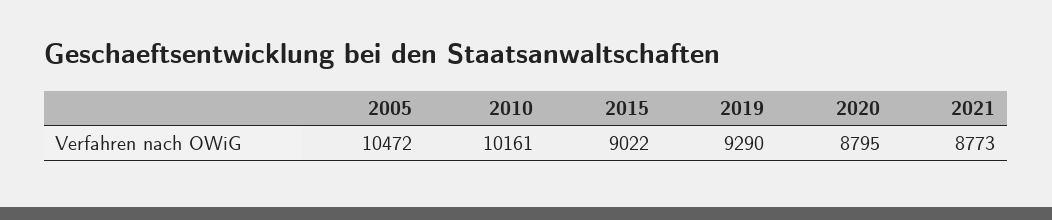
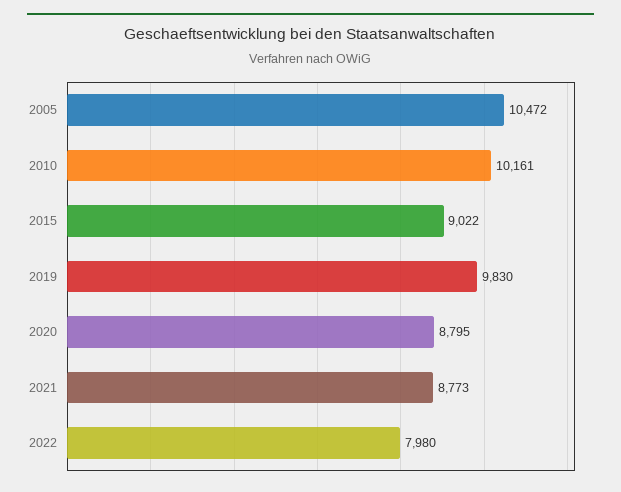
2019: 9290 -> 9830
2022: none -> 7980

